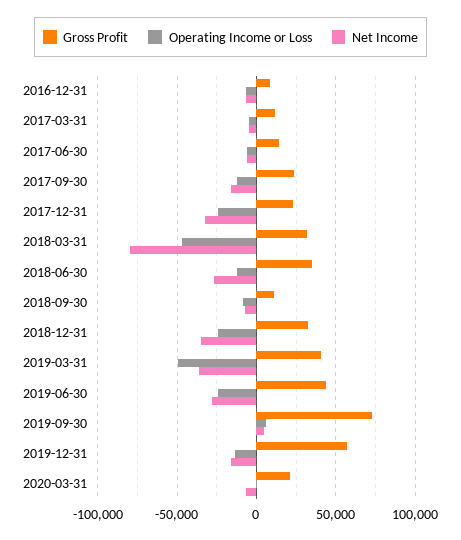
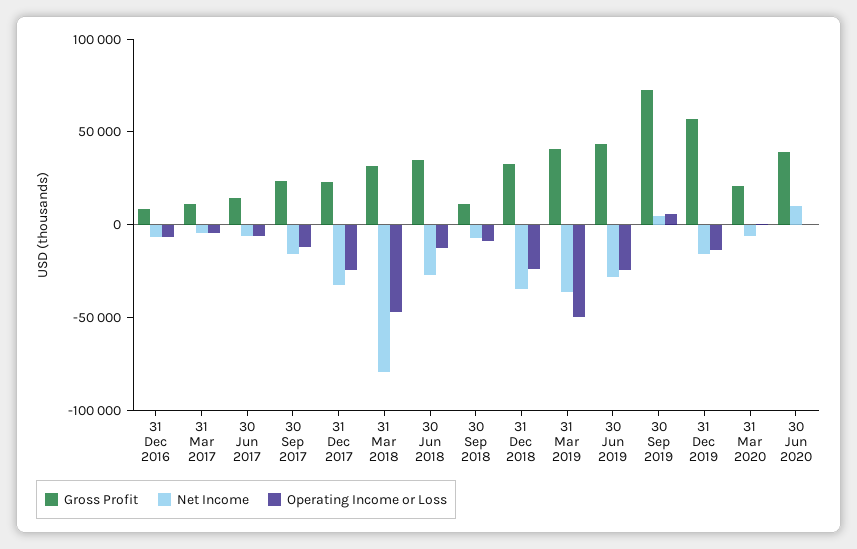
Gross Profit, 30 Jun 2020: none -> 40000
Net Income, 30 Jun 2020: none -> 10000
Operating Income or Loss, 30 Jun 2020: none -> 0

